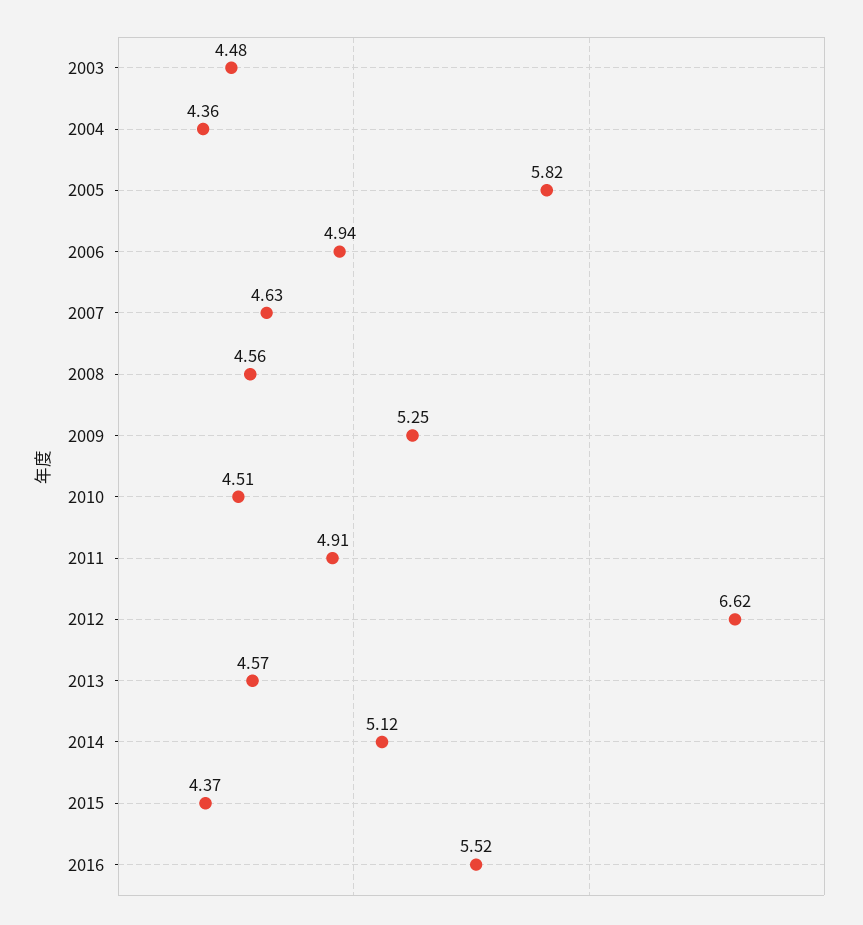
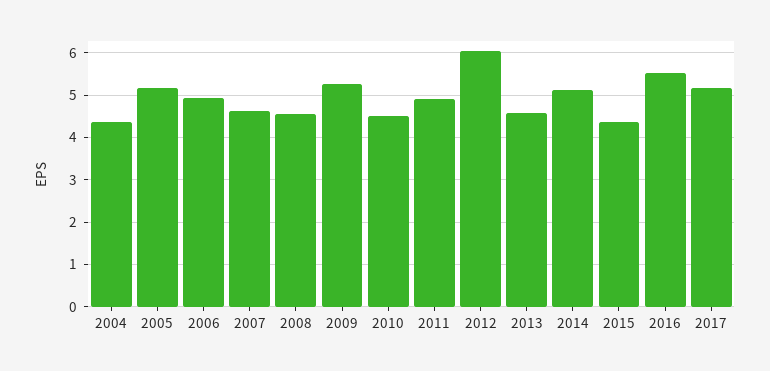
2003: 4.48 -> none
2005: 5.82 -> 5.2
2012: 6.62 -> 6
2017: none -> 5.2

